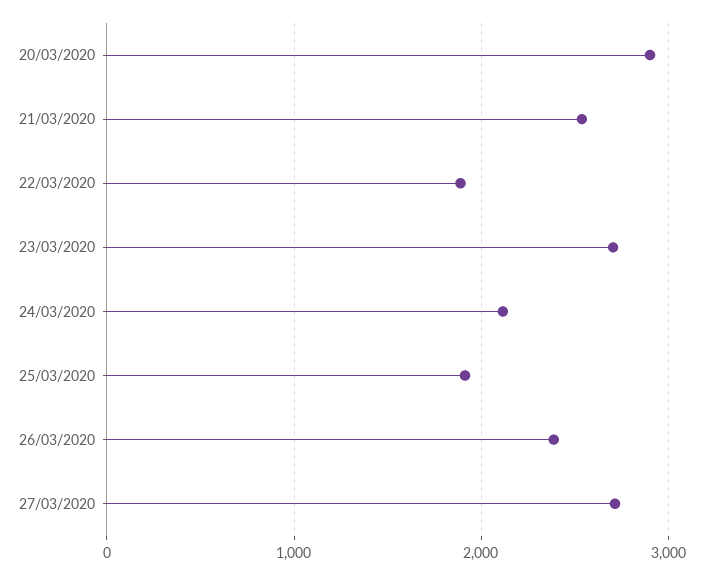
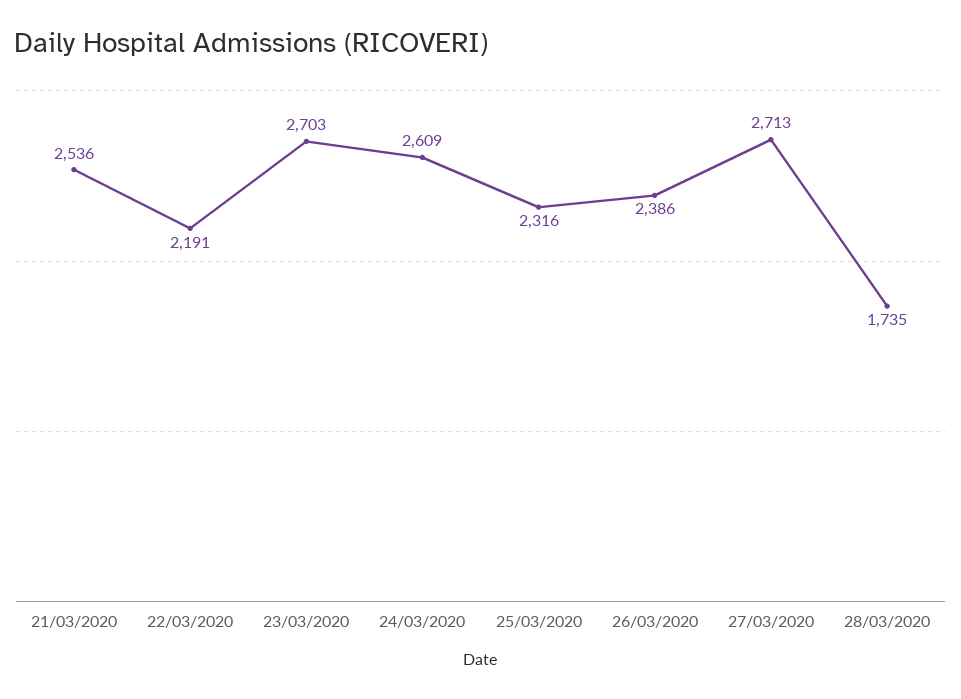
20/03/2020: 2900 -> none
22/03/2020: 1900 -> 2191
24/03/2020: 2100 -> 2609
25/03/2020: 1900 -> 2316
28/03/2020: none -> 1735

